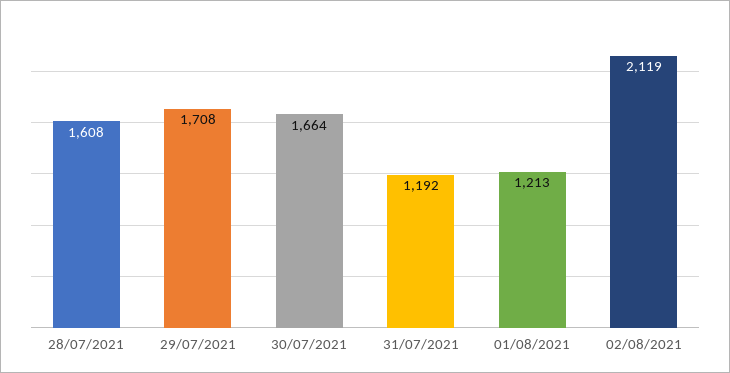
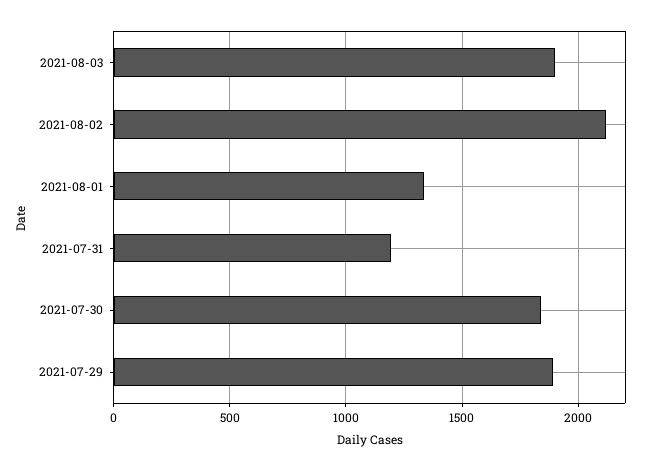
28/07/2021: 1608 -> none
29/07/2021: 1708 -> 1900
30/07/2021: 1664 -> 1850
01/08/2021: 1213 -> 1350
2021-08-03: none -> 1900

